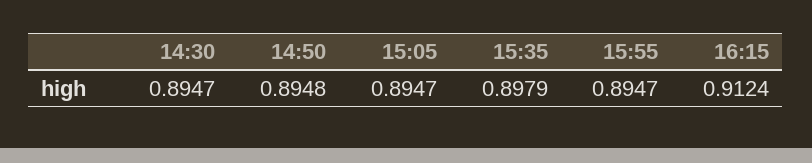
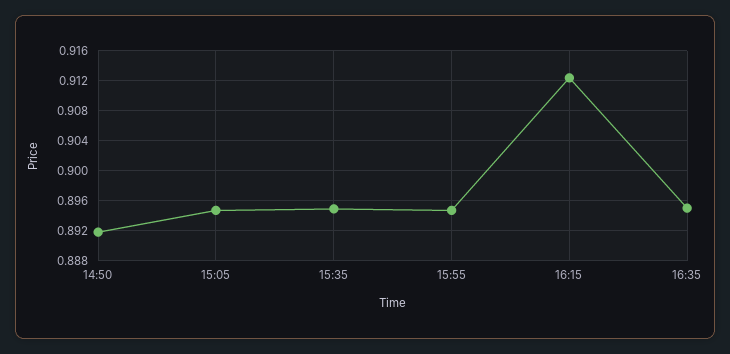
14:30: 0.8947 -> none
14:50: 0.8948 -> 0.892
15:35: 0.8979 -> 0.895
16:35: none -> 0.895

